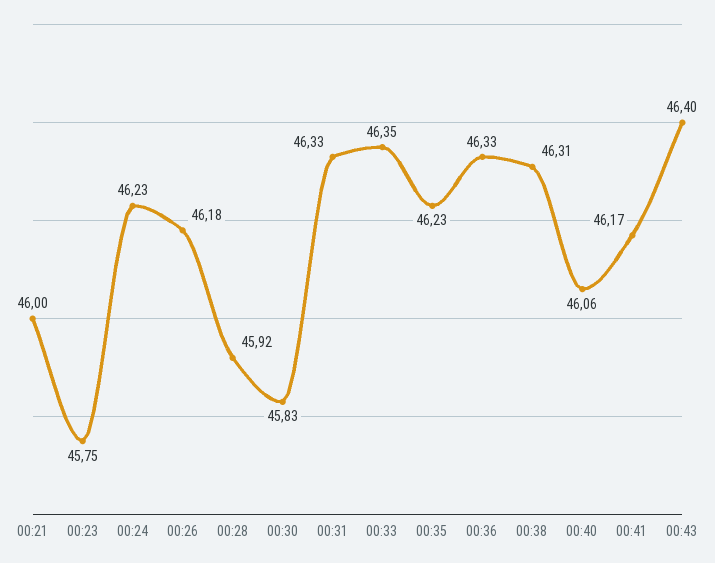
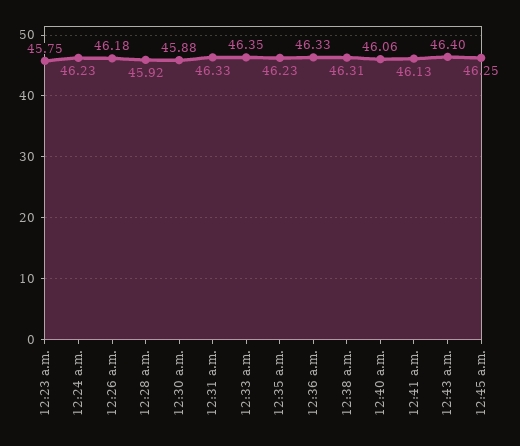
00:21: 46 -> none
00:30: 45.83 -> 45.88
00:41: 46.17 -> 46.13
12:45 a.m.: none -> 46.25

